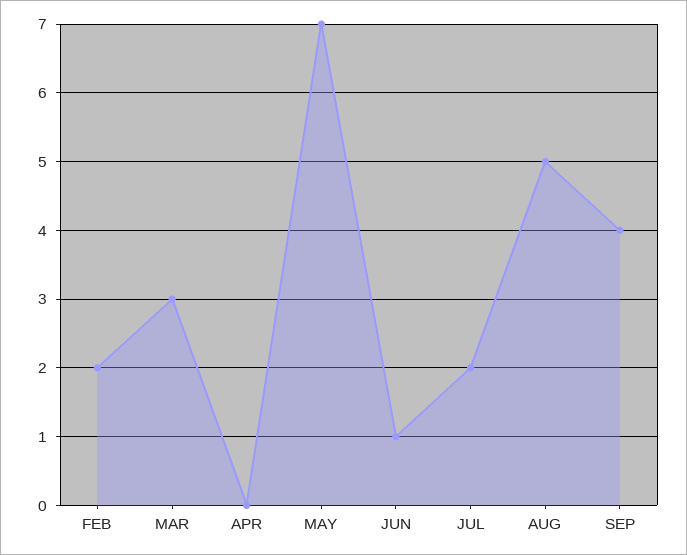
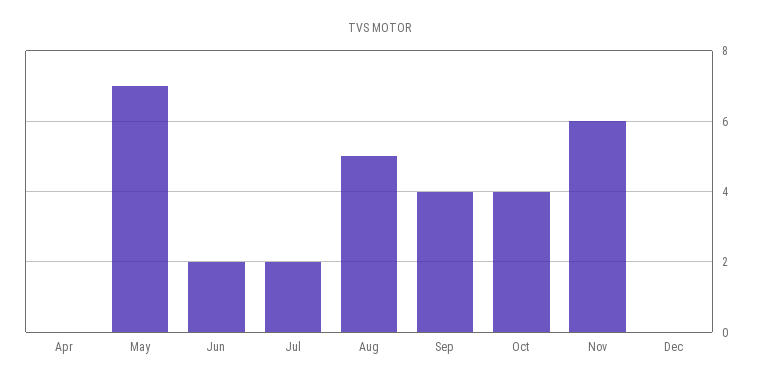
FEB: 2 -> none
MAR: 3 -> none
JUN: 1 -> 2
Oct: none -> 4
Nov: none -> 6
Dec: none -> 0

